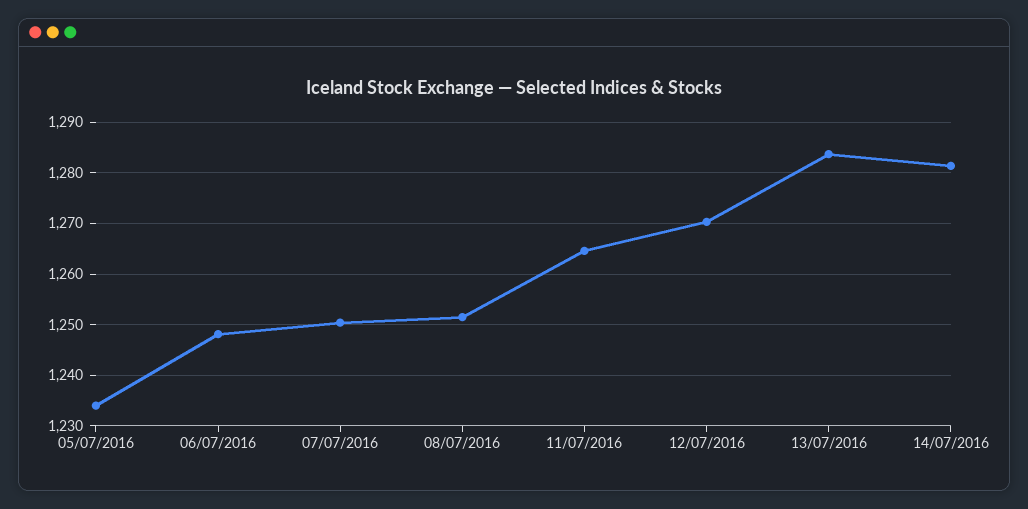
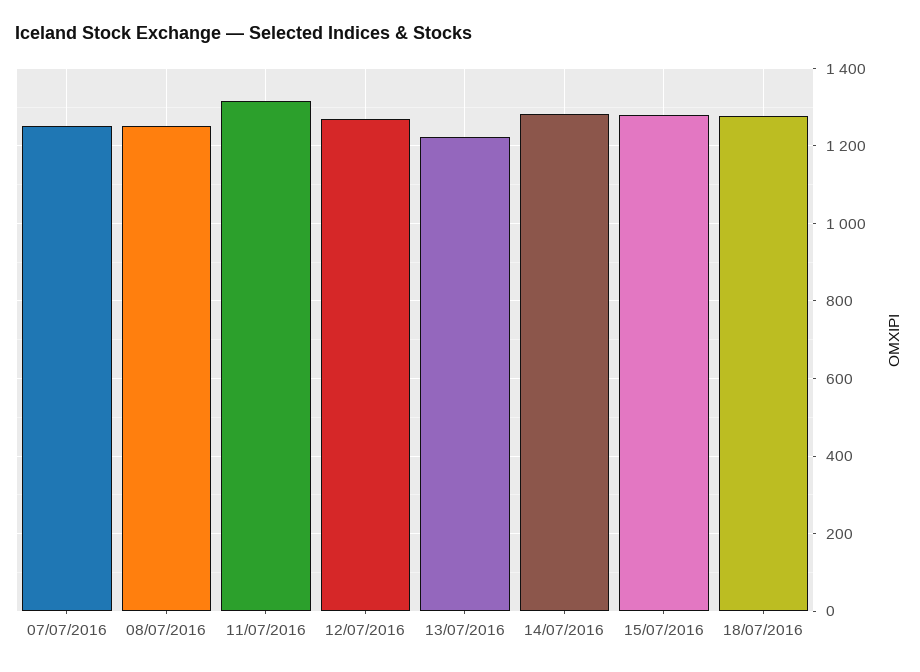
05/07/2016: 1234 -> none
06/07/2016: 1248 -> none
11/07/2016: 1264 -> 1320
13/07/2016: 1284 -> 1220
15/07/2016: none -> 1280
18/07/2016: none -> 1280

